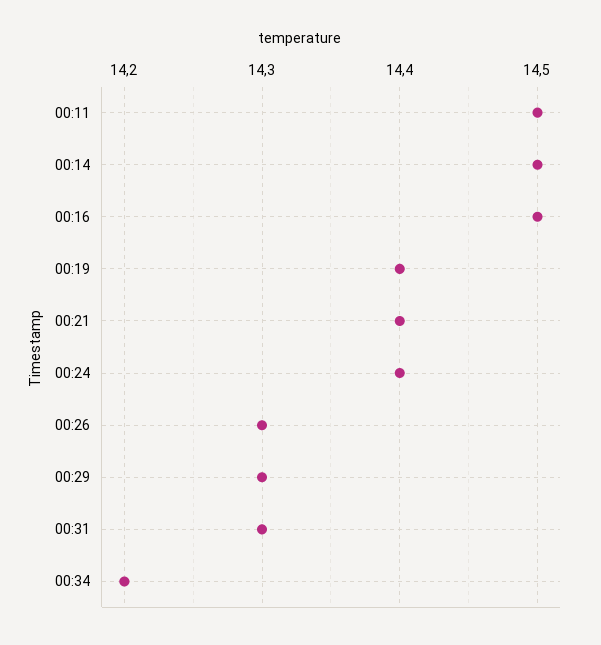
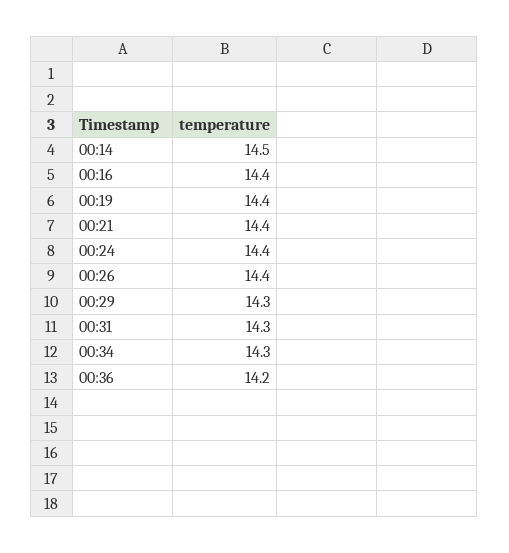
00:11: 14.5 -> none
00:16: 14.5 -> 14.4
00:26: 14.3 -> 14.4
00:34: 14.2 -> 14.3
00:36: none -> 14.2

